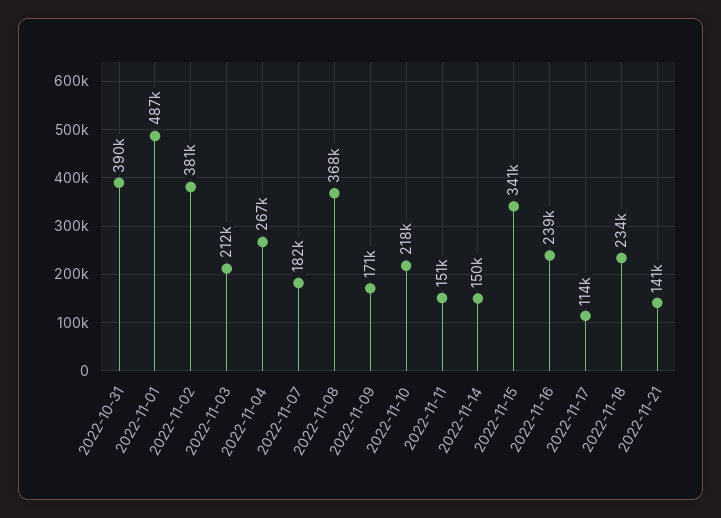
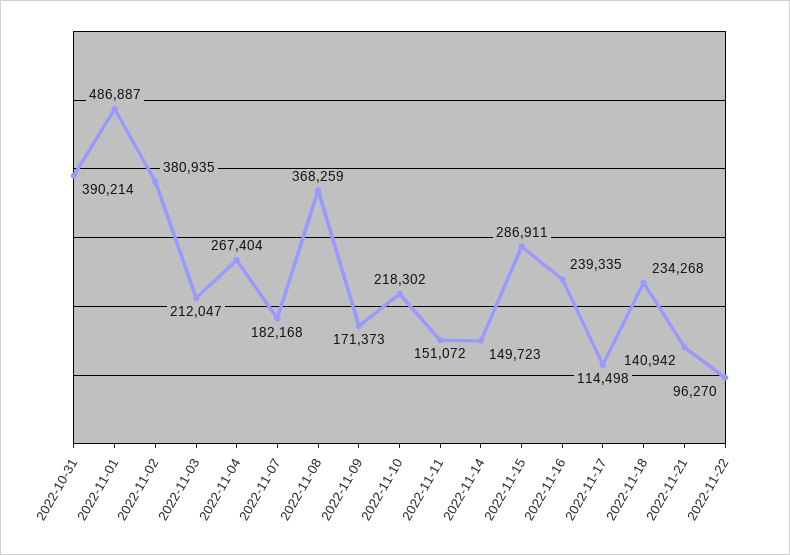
2022-11-15: 341000 -> 286911
2022-11-22: none -> 96270

